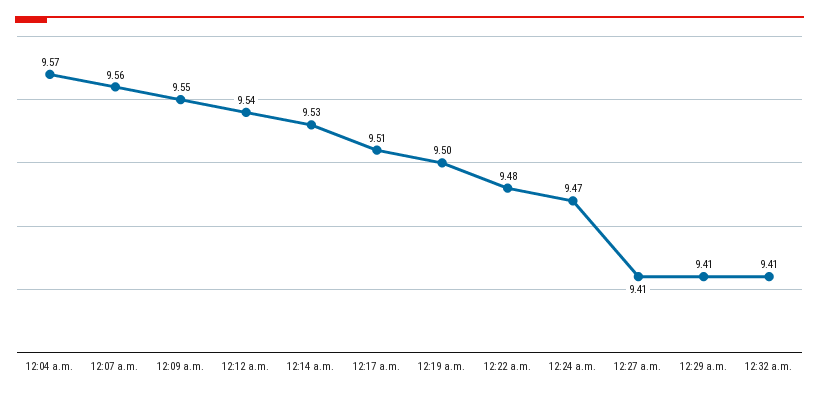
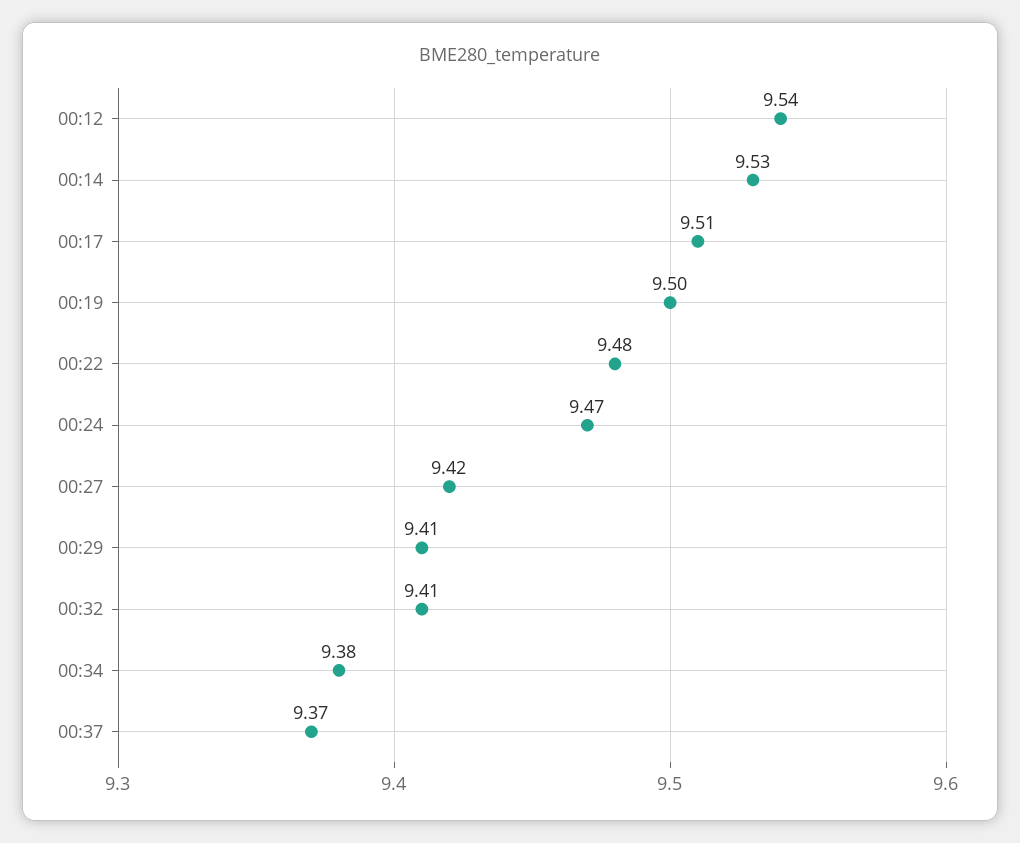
12:04 a.m.: 9.57 -> none
12:07 a.m.: 9.56 -> none
12:09 a.m.: 9.55 -> none
12:27 a.m.: 9.41 -> 9.42
00:34: none -> 9.38
00:37: none -> 9.37

